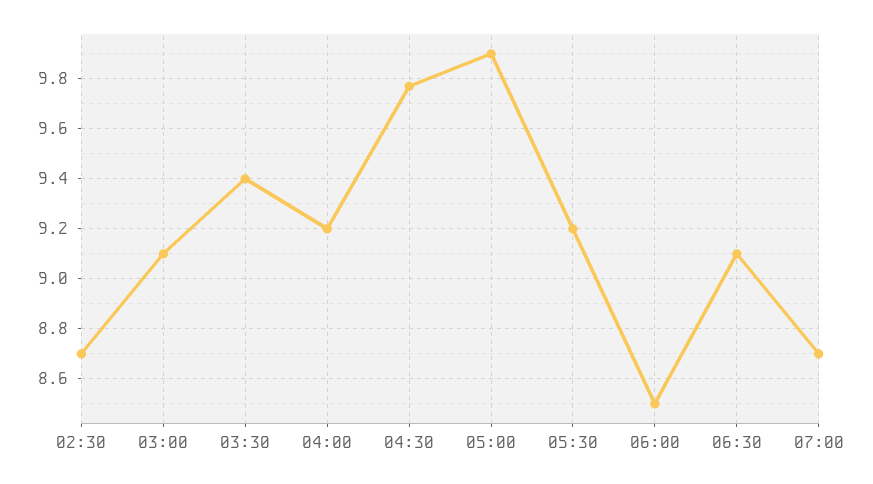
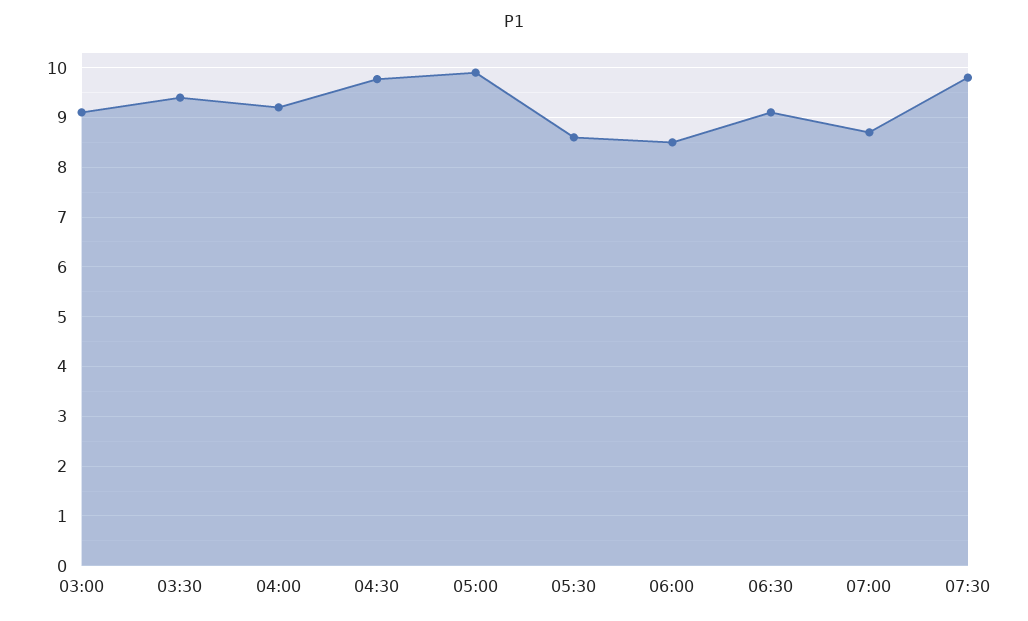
02:30: 8.7 -> none
05:30: 9.2 -> 8.6
07:30: none -> 9.8

